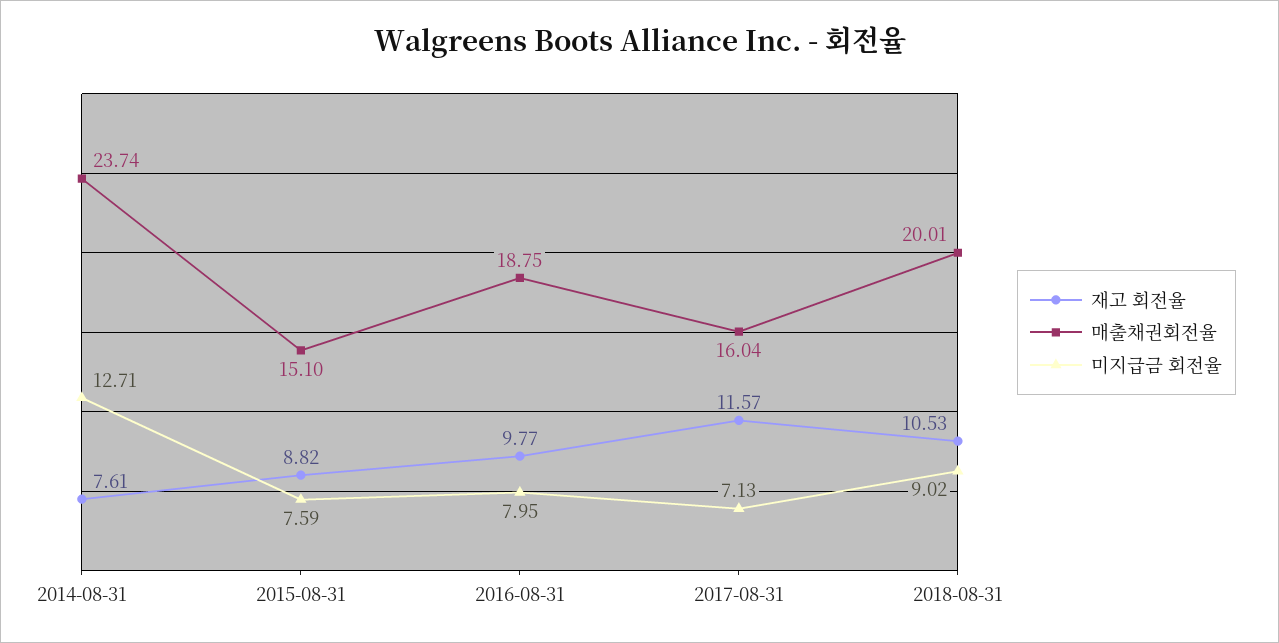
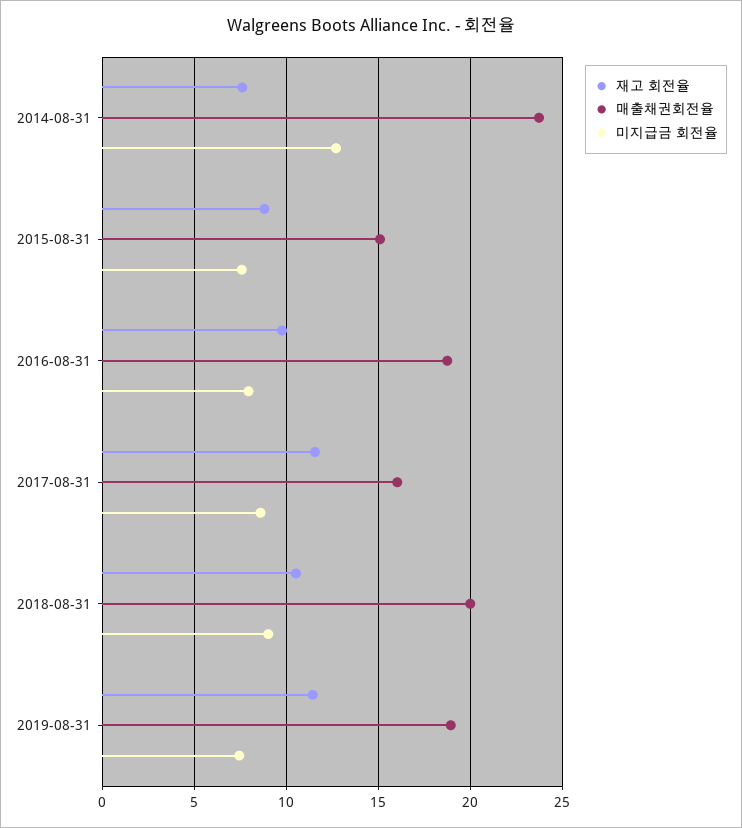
미지급금 회전율, 2017-08-31: 7.13 -> 8.5
재고 회전율, 2019-08-31: none -> 11.5
매출채권회전율, 2019-08-31: none -> 19
미지급금 회전율, 2019-08-31: none -> 7.5

